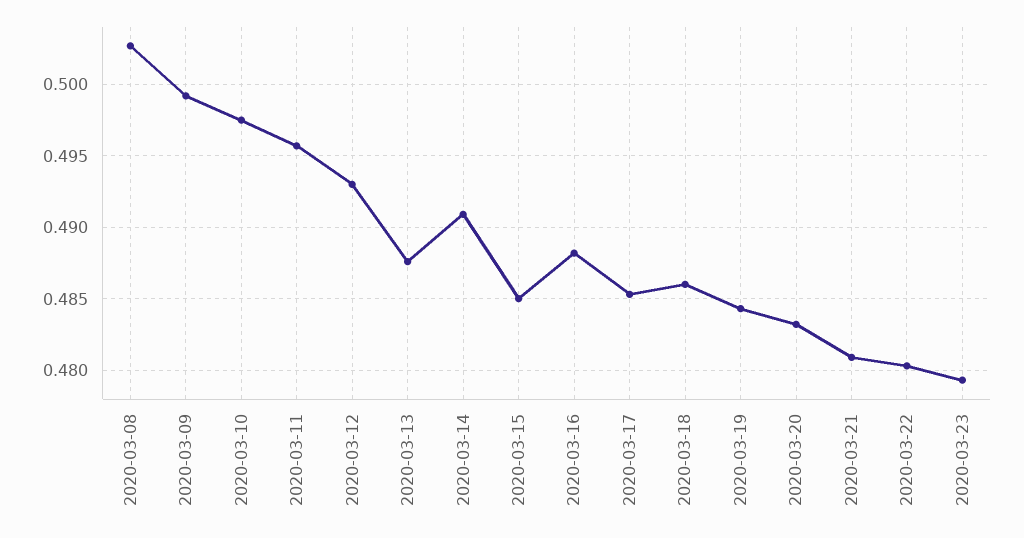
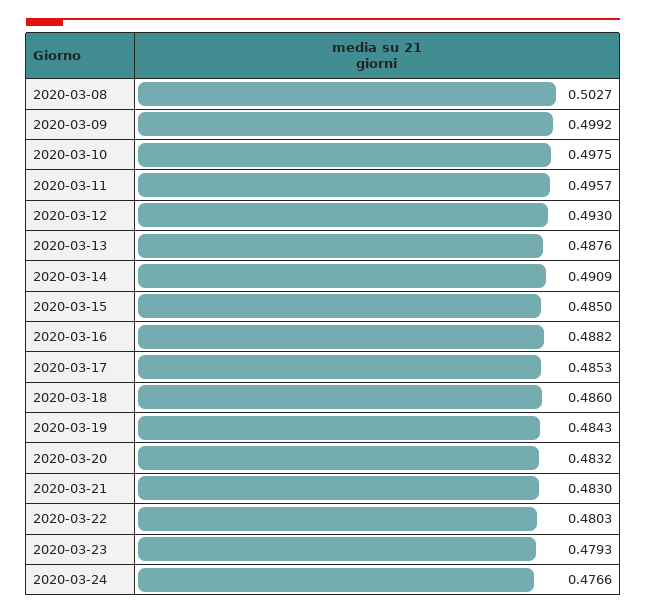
2020-03-21: 0.481 -> 0.483
2020-03-24: none -> 0.4766

